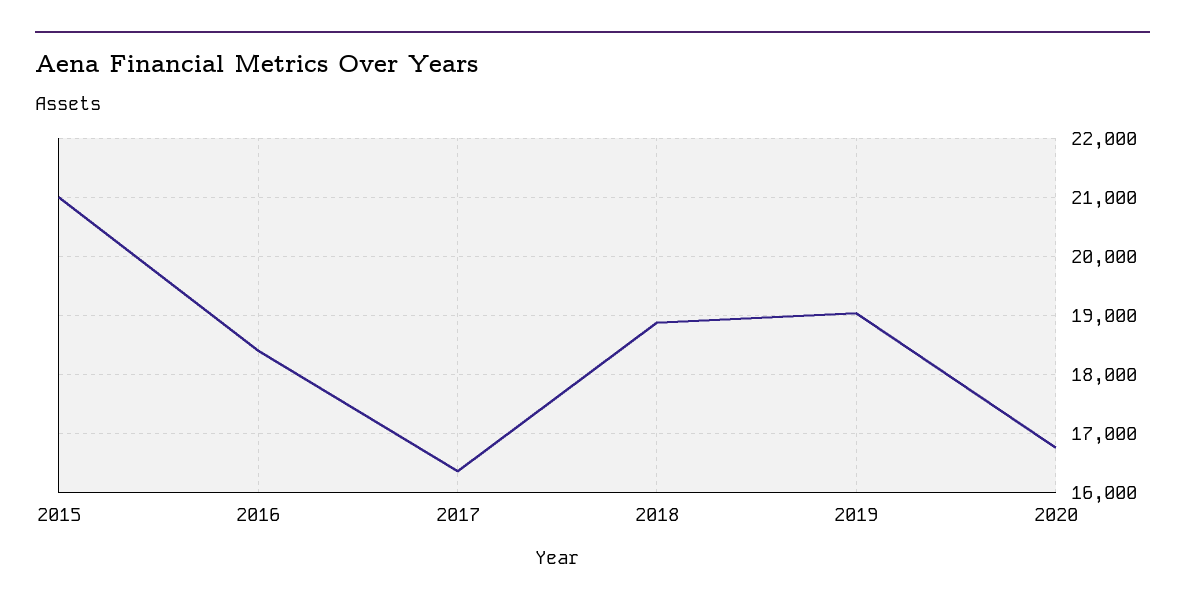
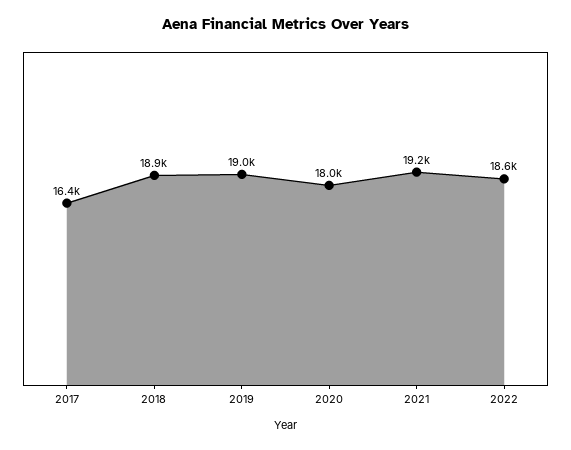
2015: 21000 -> none
2016: 18400 -> none
2020: 16800 -> 18000
2021: none -> 19200
2022: none -> 18600

